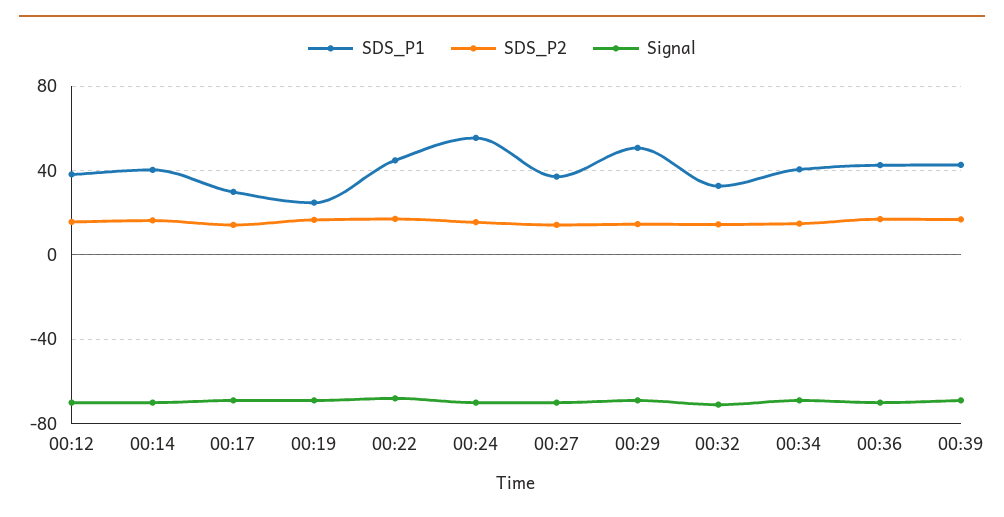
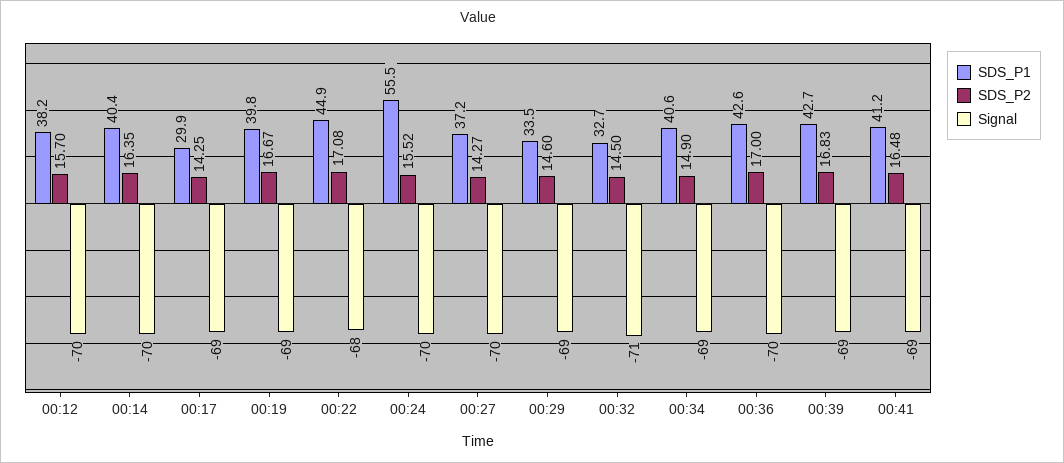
SDS_P1, 00:19: 25 -> 39.8
SDS_P1, 00:29: 50 -> 33.5
SDS_P1, 00:41: none -> 41.2
SDS_P2, 00:41: none -> 16.48
Signal, 00:41: none -> -69

